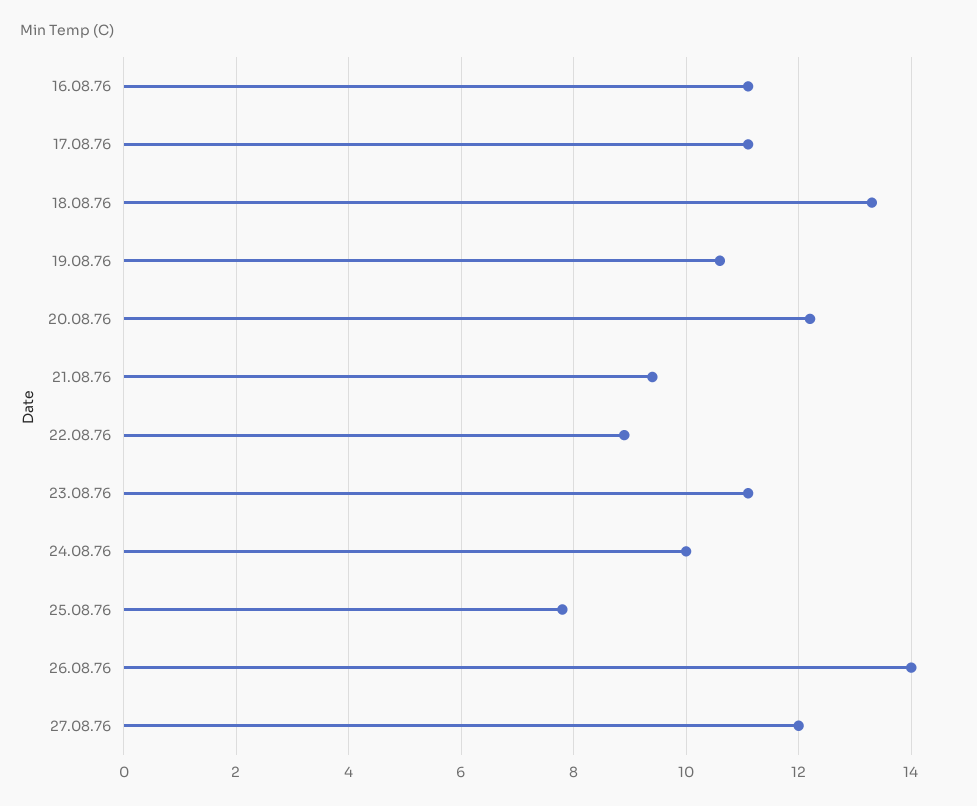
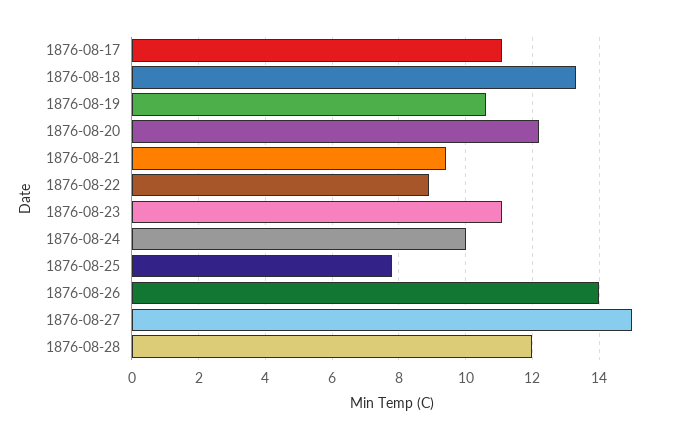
16.08.76: 11 -> none
27.08.76: 12 -> 15
1876-08-28: none -> 12

